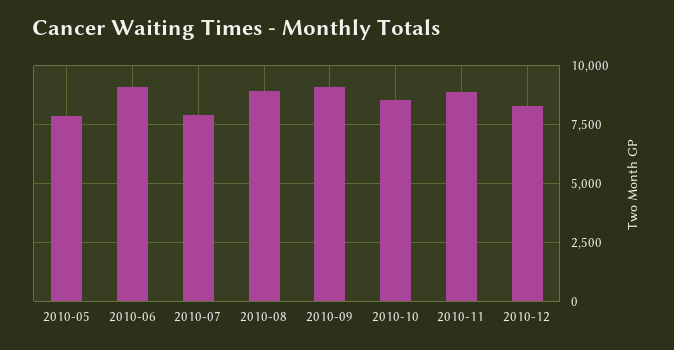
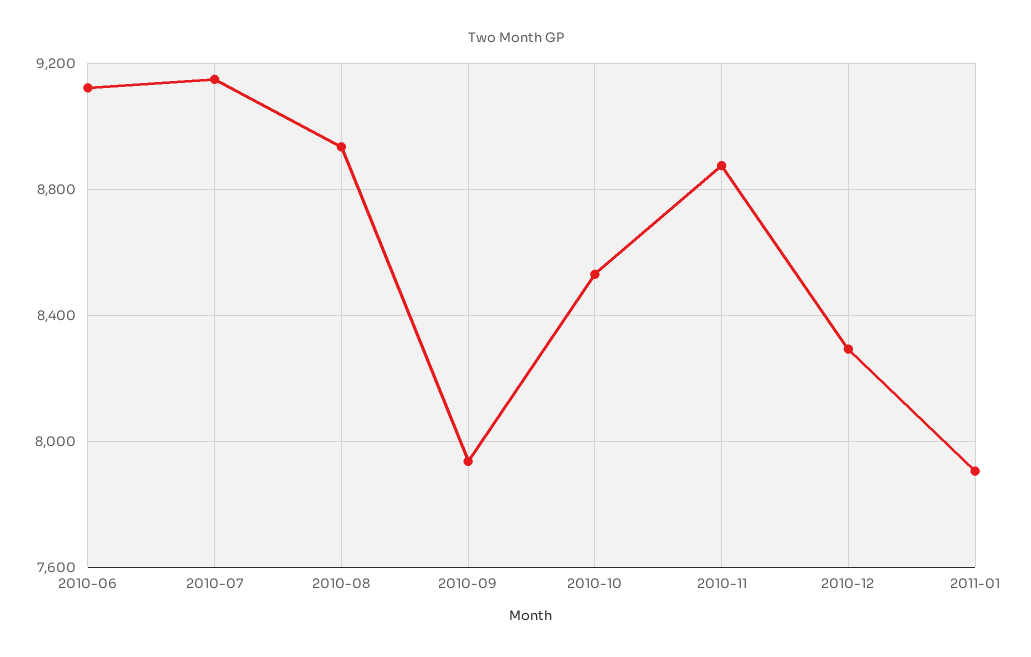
2010-05: 8000 -> none
2010-07: 8000 -> 9150
2010-09: 9000 -> 7950
2011-01: none -> 7900

